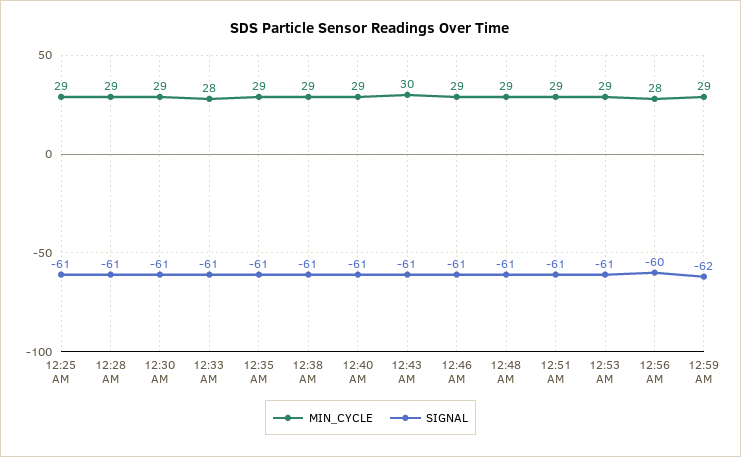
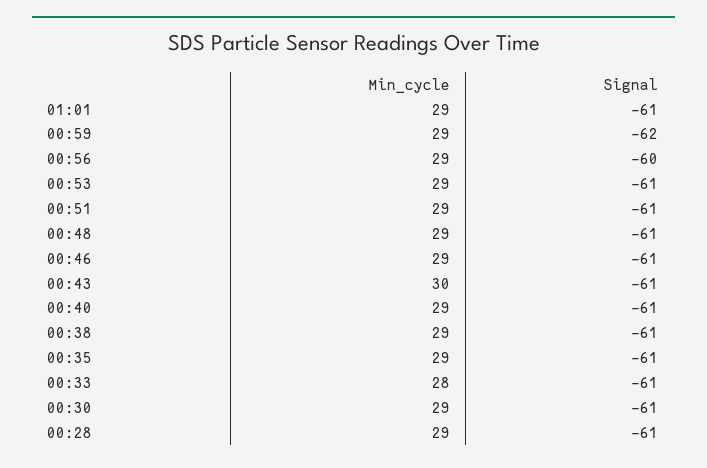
MIN_CYCLE, 12:25 AM: 29 -> none
SIGNAL, 12:25 AM: -61 -> none
MIN_CYCLE, 12:56 AM: 28 -> 29
MIN_CYCLE, 01:01: none -> 29
SIGNAL, 01:01: none -> -61

